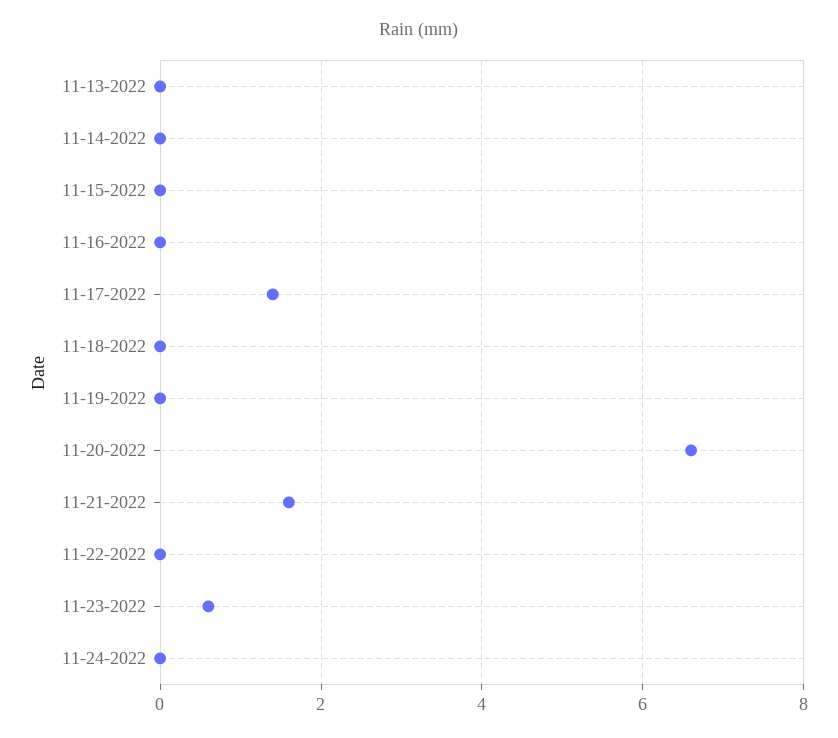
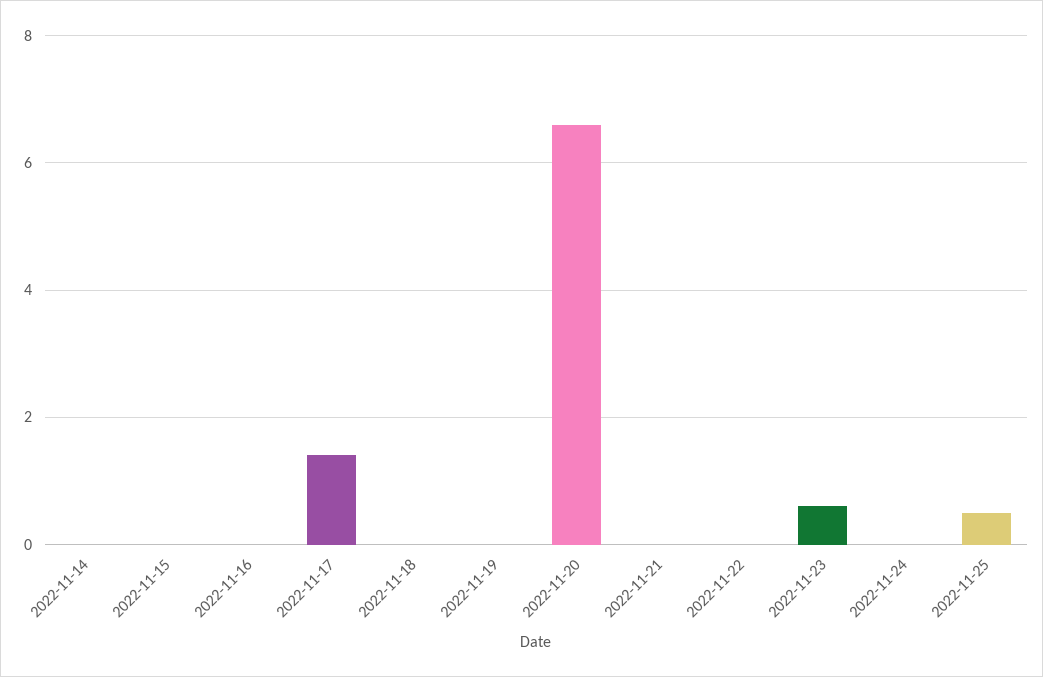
11-13-2022: 0 -> none
11-21-2022: 1.5 -> 0
2022-11-25: none -> 0.5

